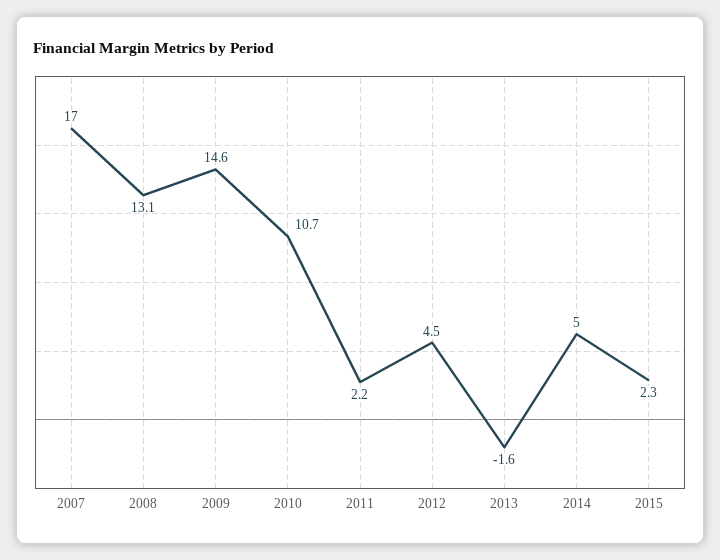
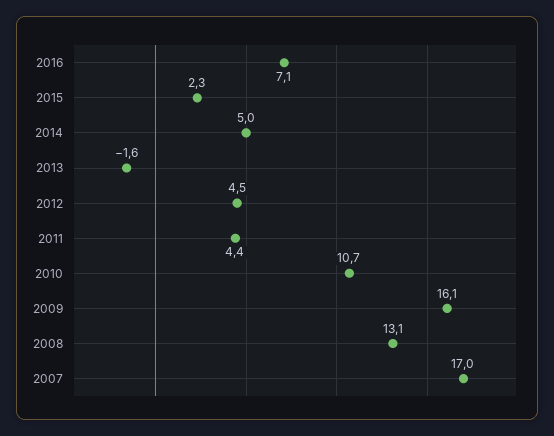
2009: 14.6 -> 16.1
2011: 2.2 -> 4.4
2016: none -> 7.1

